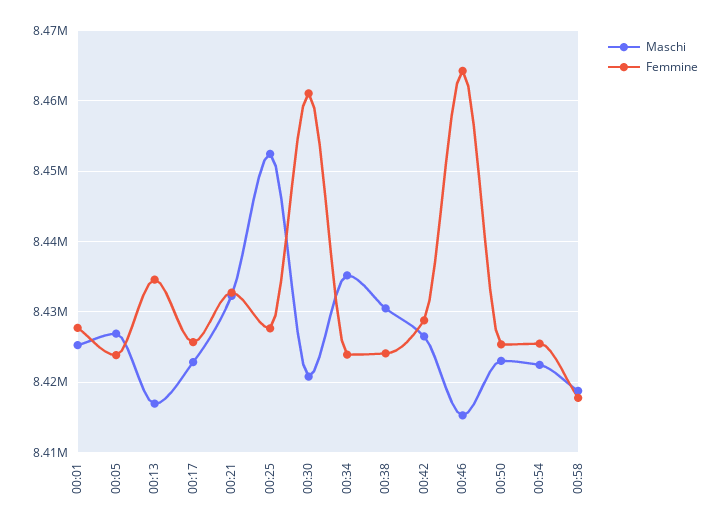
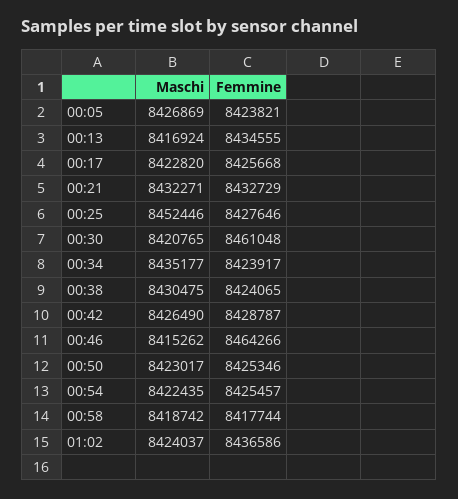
Maschi, 00:01: 8425000 -> none
Femmine, 00:01: 8428000 -> none
Maschi, 01:02: none -> 8424037
Femmine, 01:02: none -> 8436586

